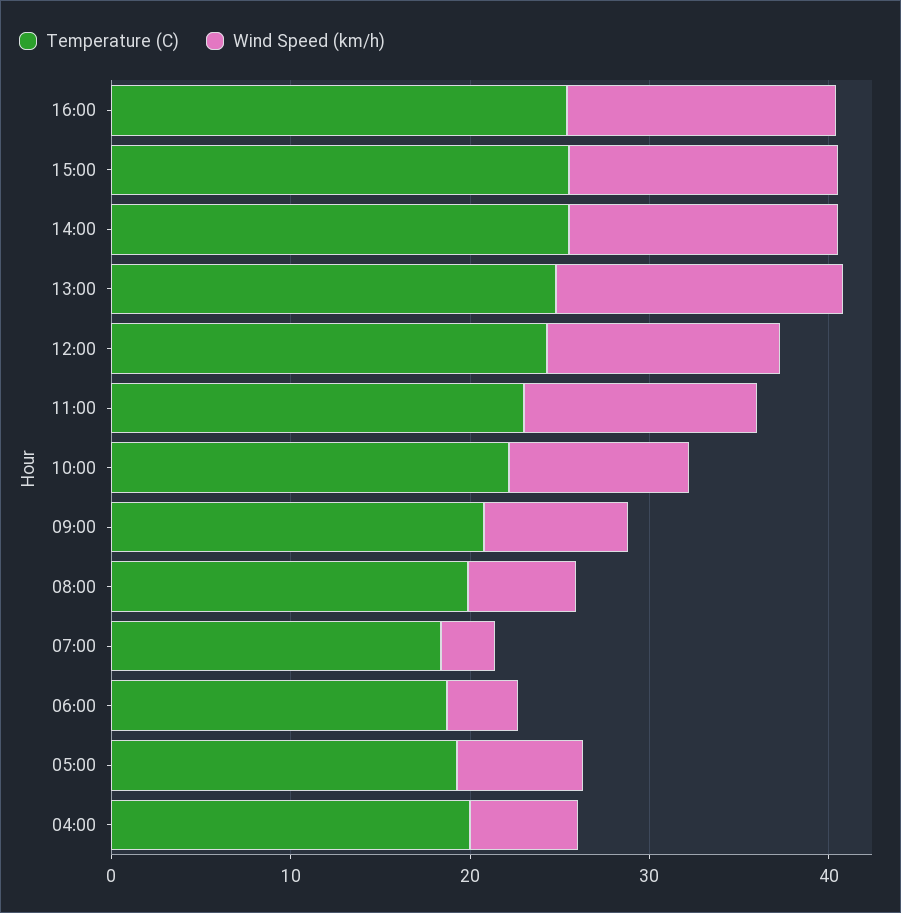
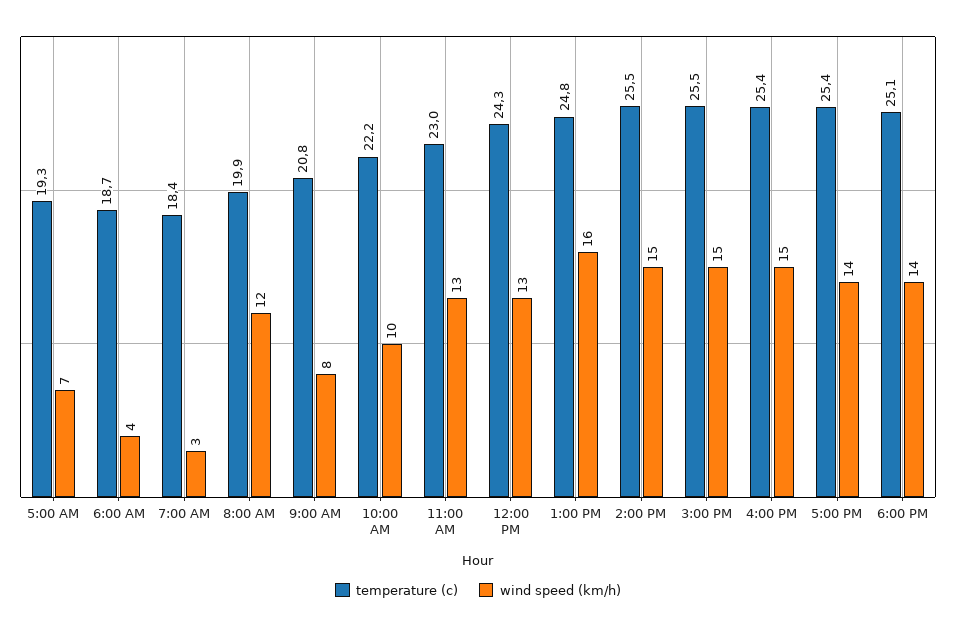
Wind Speed (km/h), 08:00: 6 -> 12
Temperature (C), 04:00: 20 -> none
Wind Speed (km/h), 04:00: 6 -> none
Temperature (C), 5:00 PM: none -> 25.4
Wind Speed (km/h), 5:00 PM: none -> 14
Temperature (C), 6:00 PM: none -> 25.1
Wind Speed (km/h), 6:00 PM: none -> 14

